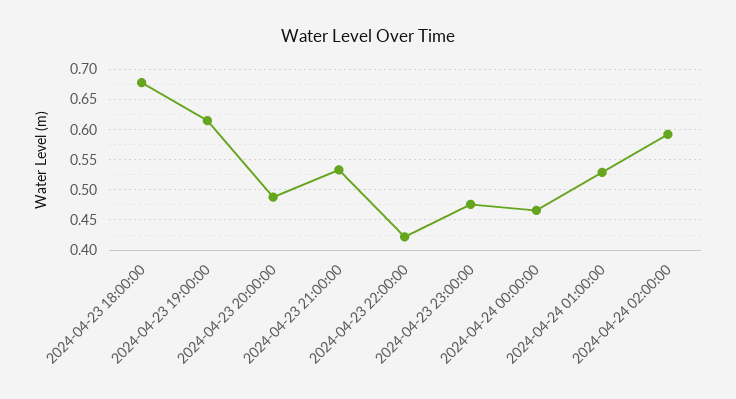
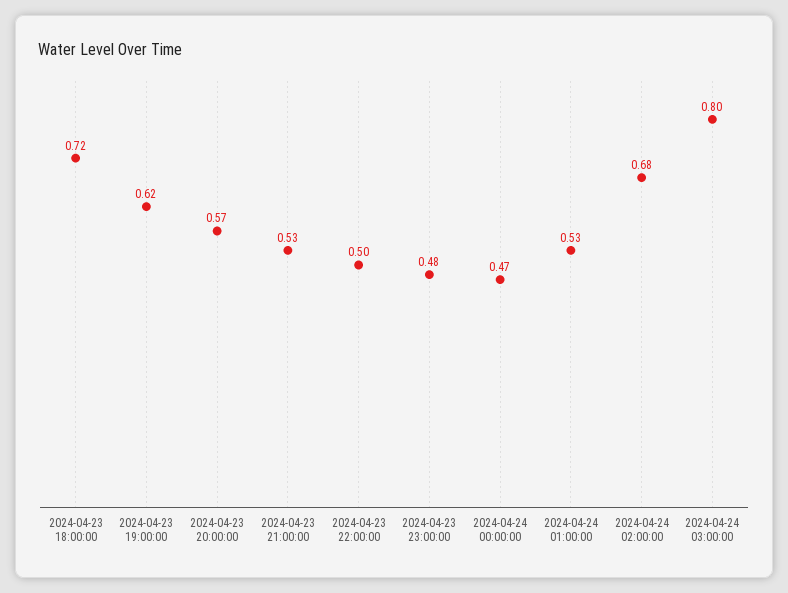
2024-04-23 18:00:00: 0.68 -> 0.72
2024-04-23 20:00:00: 0.49 -> 0.57
2024-04-23 22:00:00: 0.42 -> 0.5
2024-04-24 02:00:00: 0.59 -> 0.68
2024-04-24 03:00:00: none -> 0.8

